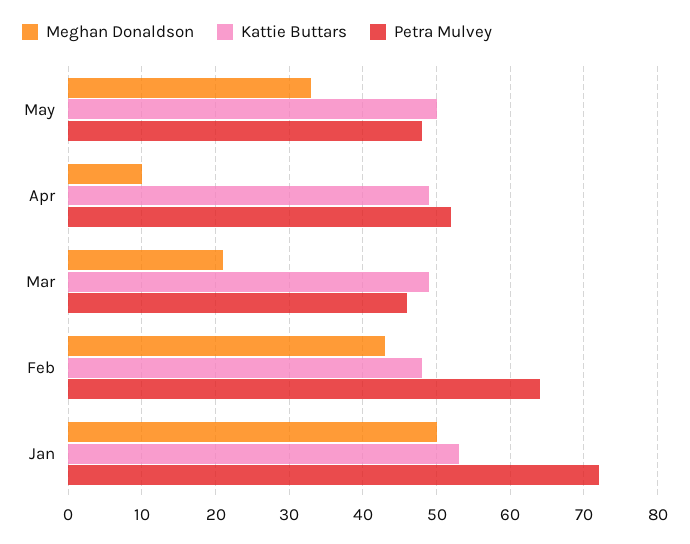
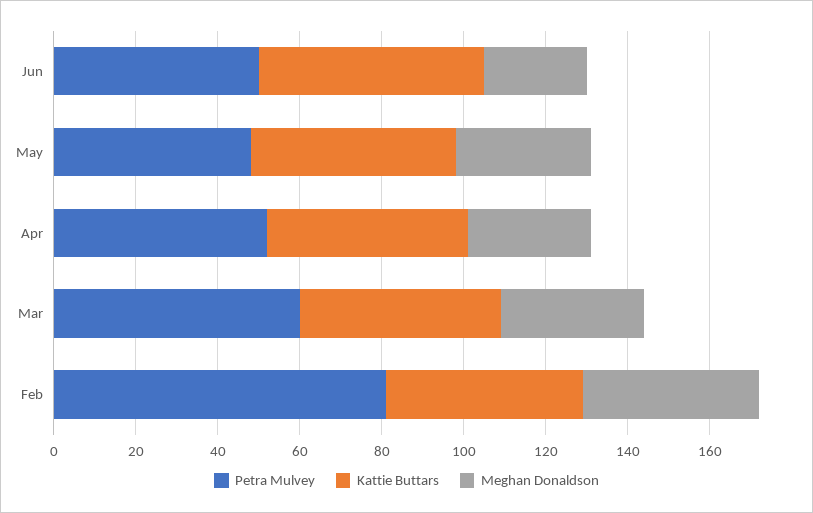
Meghan Donaldson, Apr: 10 -> 30
Meghan Donaldson, Mar: 21 -> 35
Petra Mulvey, Mar: 46 -> 60
Petra Mulvey, Feb: 64 -> 80
Meghan Donaldson, Jan: 50 -> none
Kattie Buttars, Jan: 53 -> none
Petra Mulvey, Jan: 72 -> none
Petra Mulvey, Jun: none -> 50
Kattie Buttars, Jun: none -> 55
Meghan Donaldson, Jun: none -> 25

